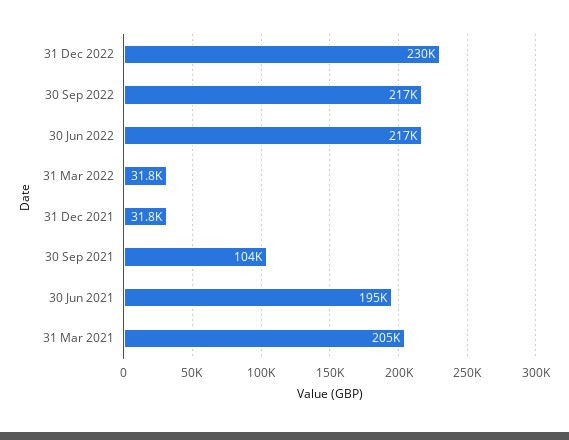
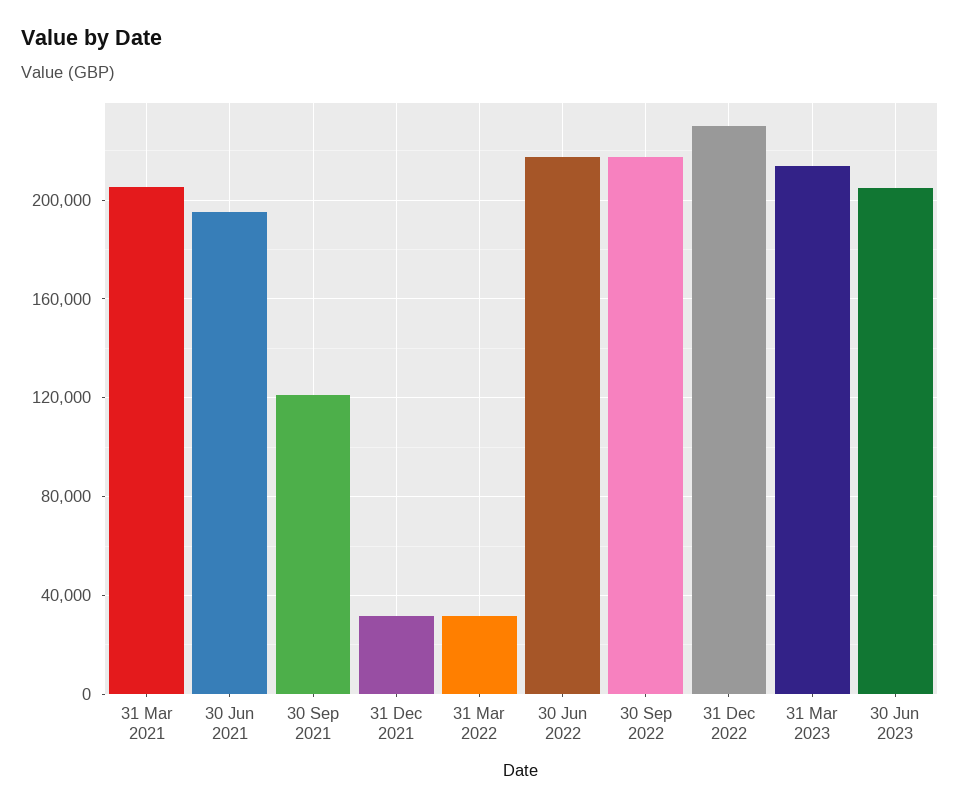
30 Sep 2021: 104000 -> 120000
31 Mar 2023: none -> 215000
30 Jun 2023: none -> 205000

